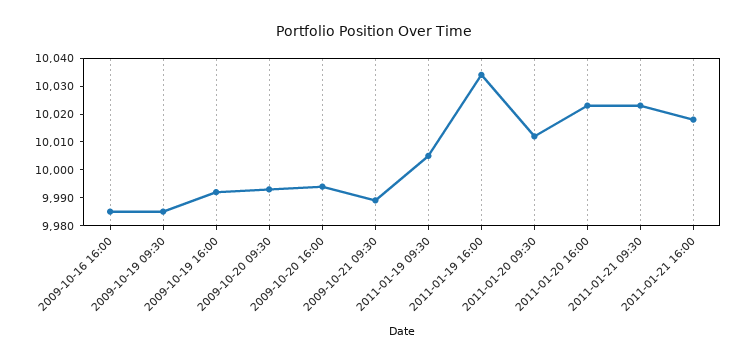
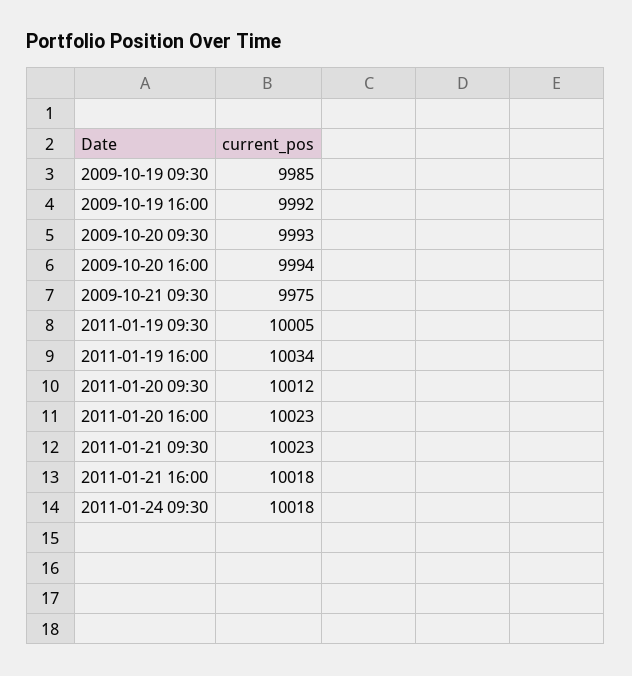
2009-10-16 16:00: 9985 -> none
2009-10-21 09:30: 9990 -> 9975
2011-01-24 09:30: none -> 10018

